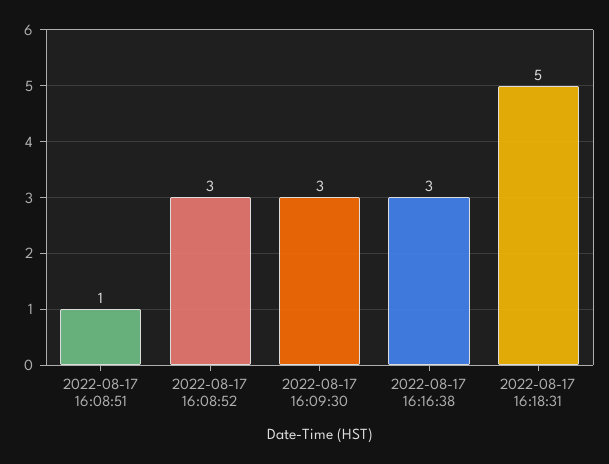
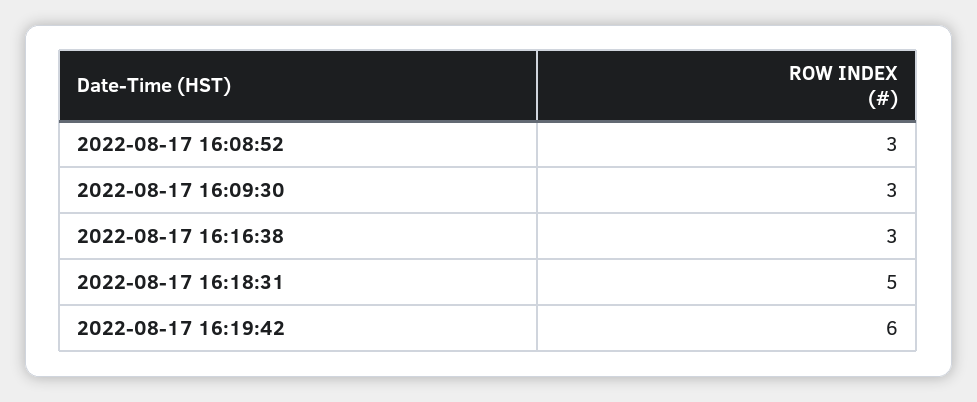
2022-08-17 16:08:51: 1 -> none
2022-08-17 16:19:42: none -> 6

